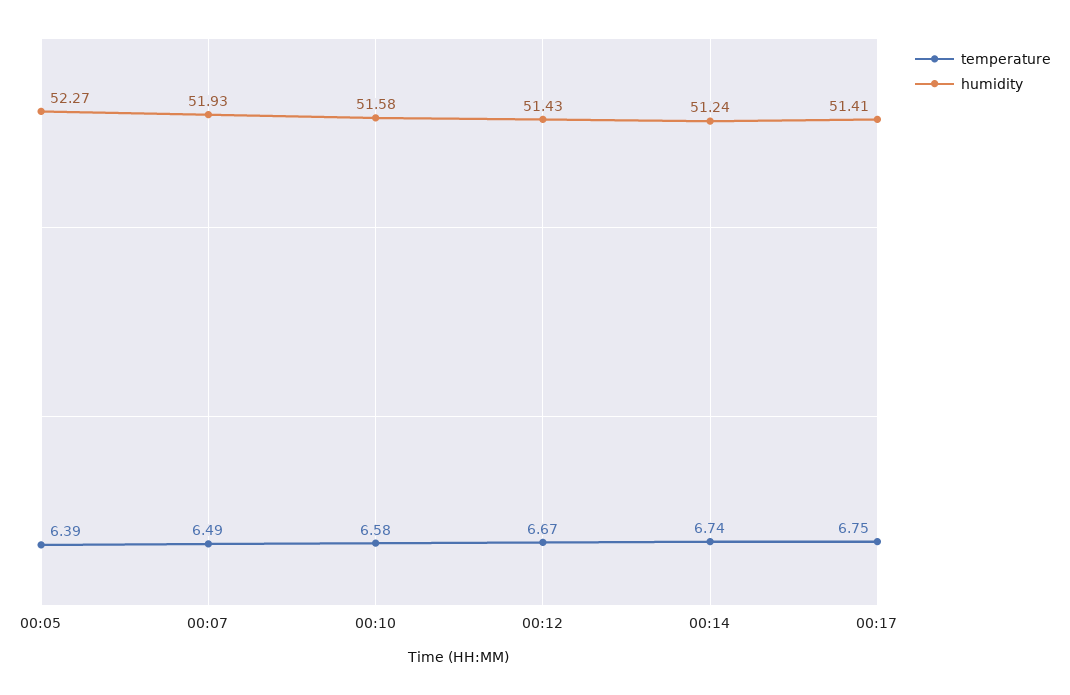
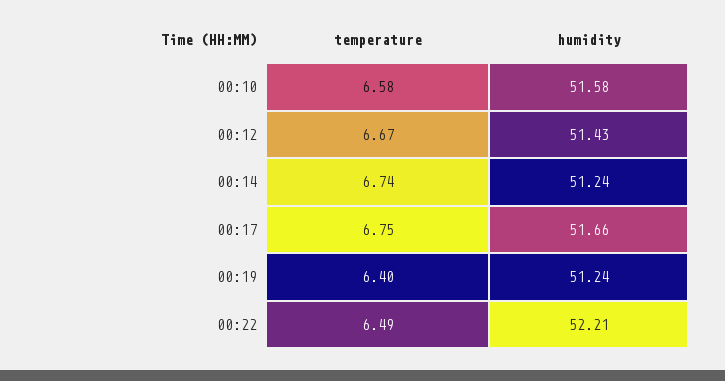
temperature, 00:05: 6.39 -> none
humidity, 00:05: 52.27 -> none
temperature, 00:07: 6.49 -> none
humidity, 00:07: 51.93 -> none
humidity, 00:17: 51.41 -> 51.66
temperature, 00:19: none -> 6.4
humidity, 00:19: none -> 51.24
temperature, 00:22: none -> 6.49
humidity, 00:22: none -> 52.21

